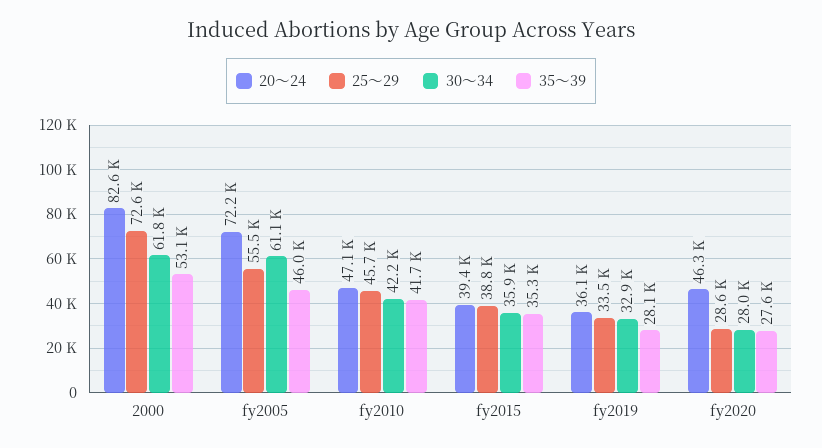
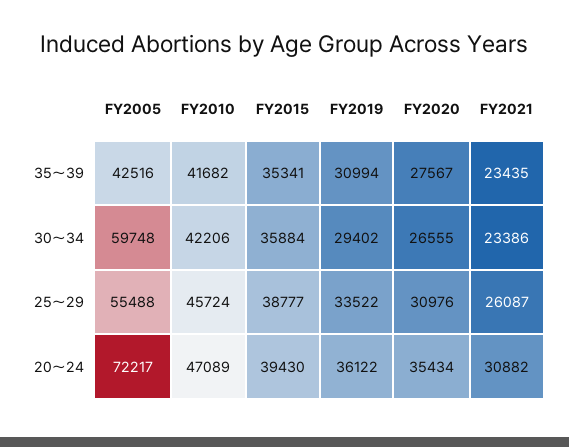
20～24, 2000: 82600 -> none
25～29, 2000: 72600 -> none
30～34, 2000: 61800 -> none
35～39, 2000: 53100 -> none
30～34, fy2005: 61100 -> 59748
35～39, fy2005: 46000 -> 42516
30～34, fy2019: 32900 -> 29402
35～39, fy2019: 28100 -> 30994
20～24, fy2020: 46300 -> 35434
25～29, fy2020: 28600 -> 30976
30～34, fy2020: 28000 -> 26555
35～39, FY2021: none -> 23435
30～34, FY2021: none -> 23386
25～29, FY2021: none -> 26087
20～24, FY2021: none -> 30882

